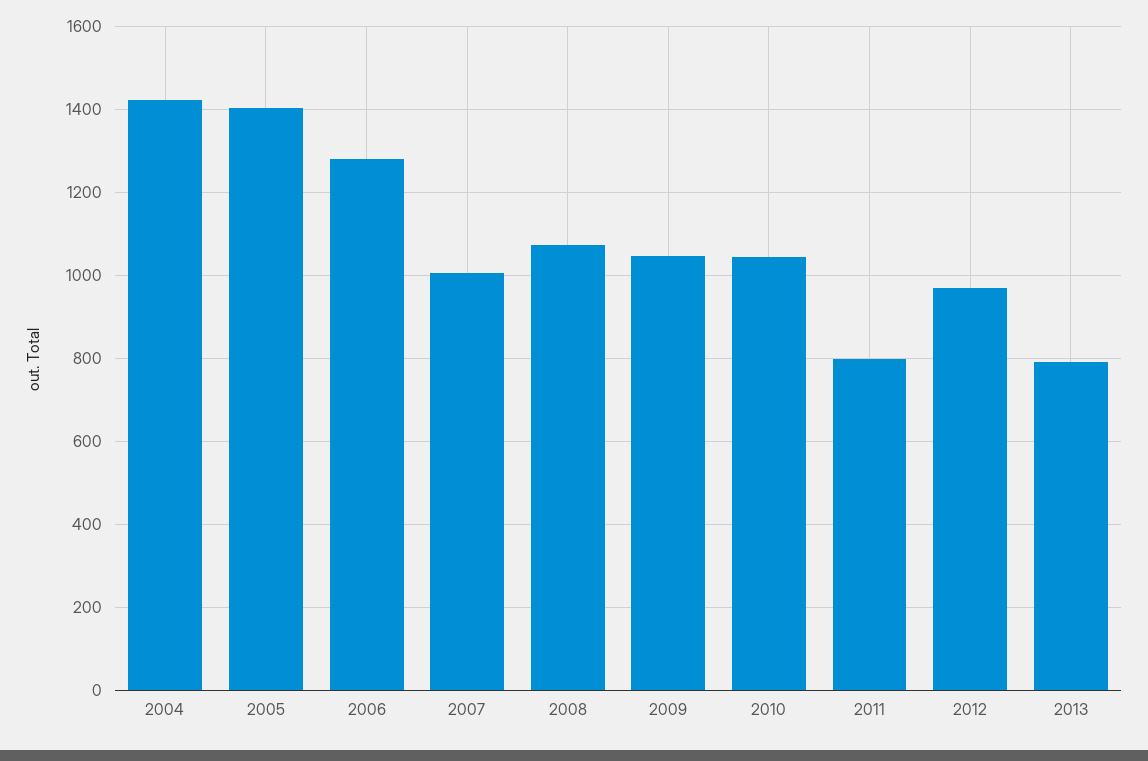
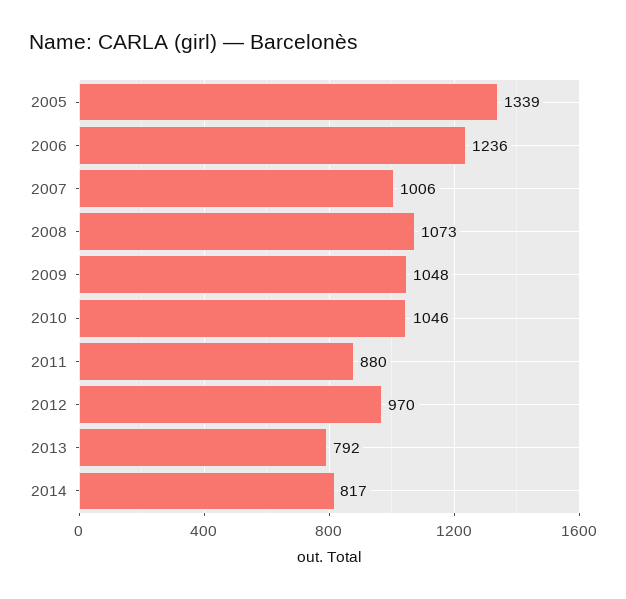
2004: 1420 -> none
2005: 1400 -> 1339
2006: 1280 -> 1236
2011: 800 -> 880
2014: none -> 817

